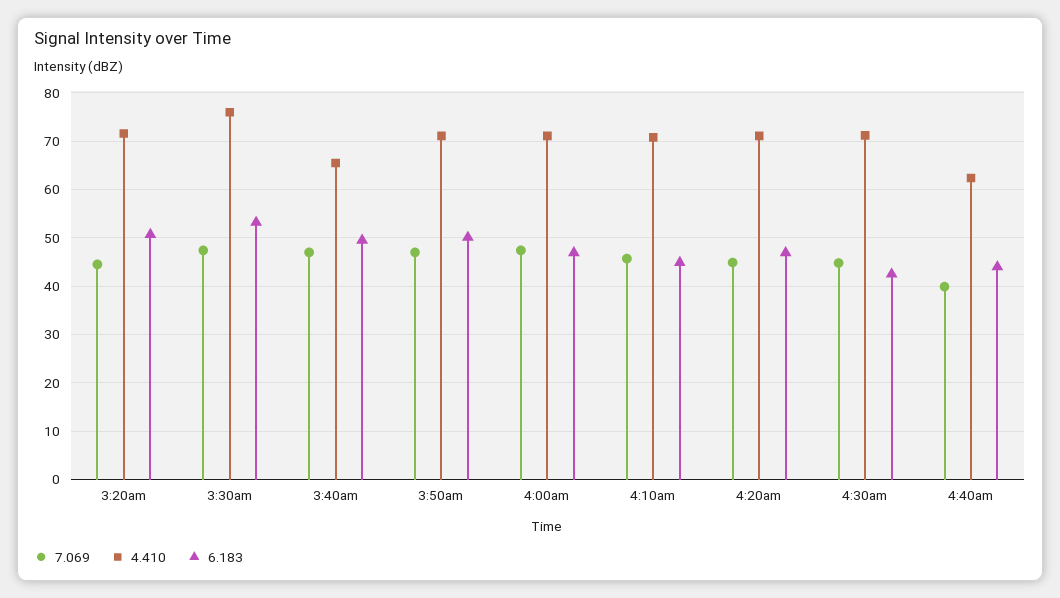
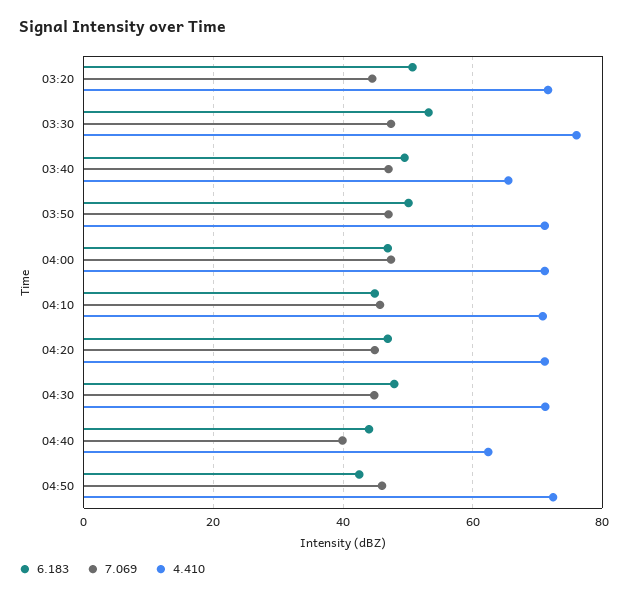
6.183, 4:30am: 42 -> 48
6.183, 04:50: none -> 42
7.069, 04:50: none -> 46
4.410, 04:50: none -> 72

